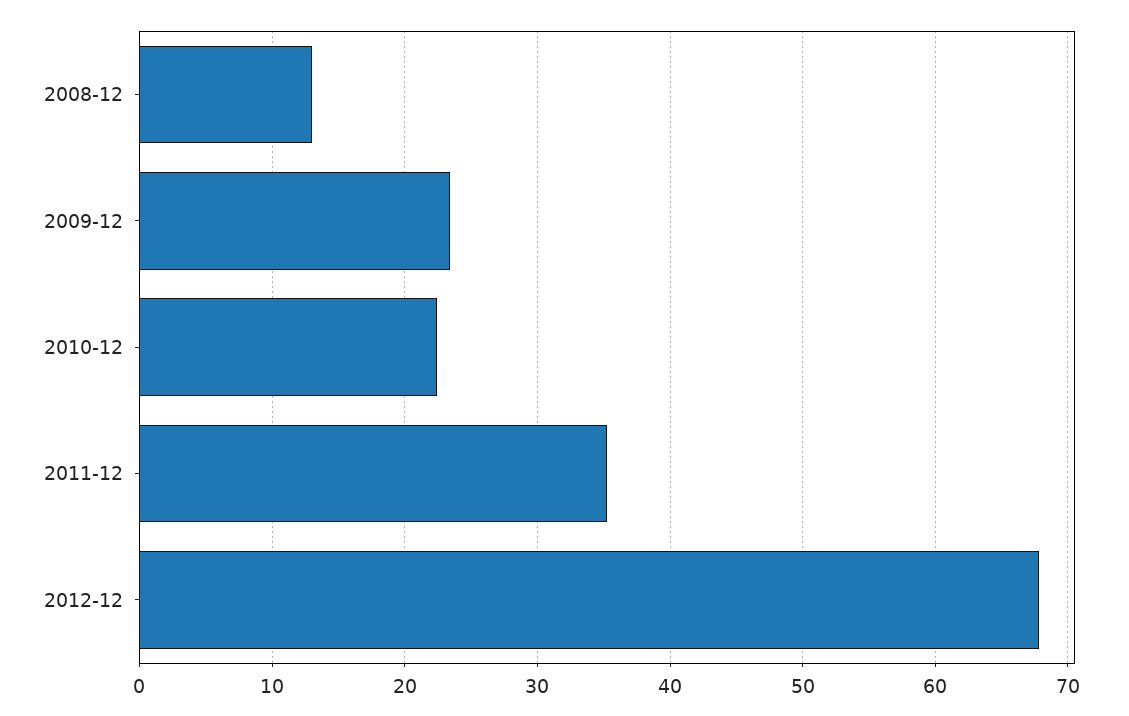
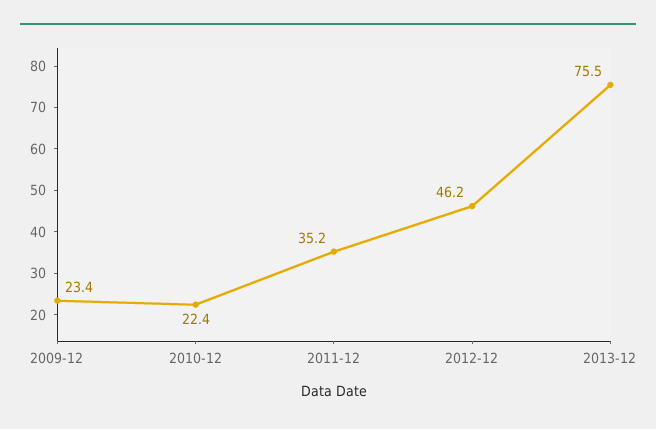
2008-12: 13 -> none
2012-12: 68 -> 46.2
2013-12: none -> 75.5

